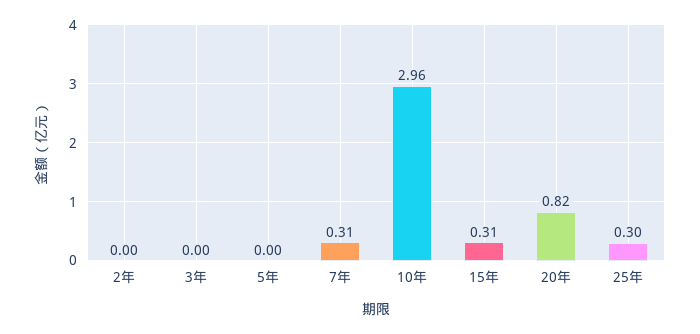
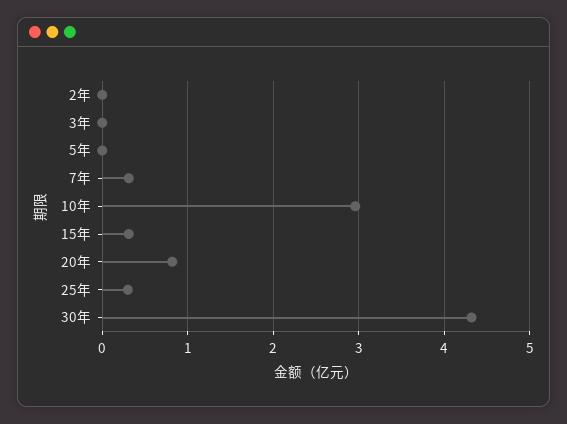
30年: none -> 4.3

